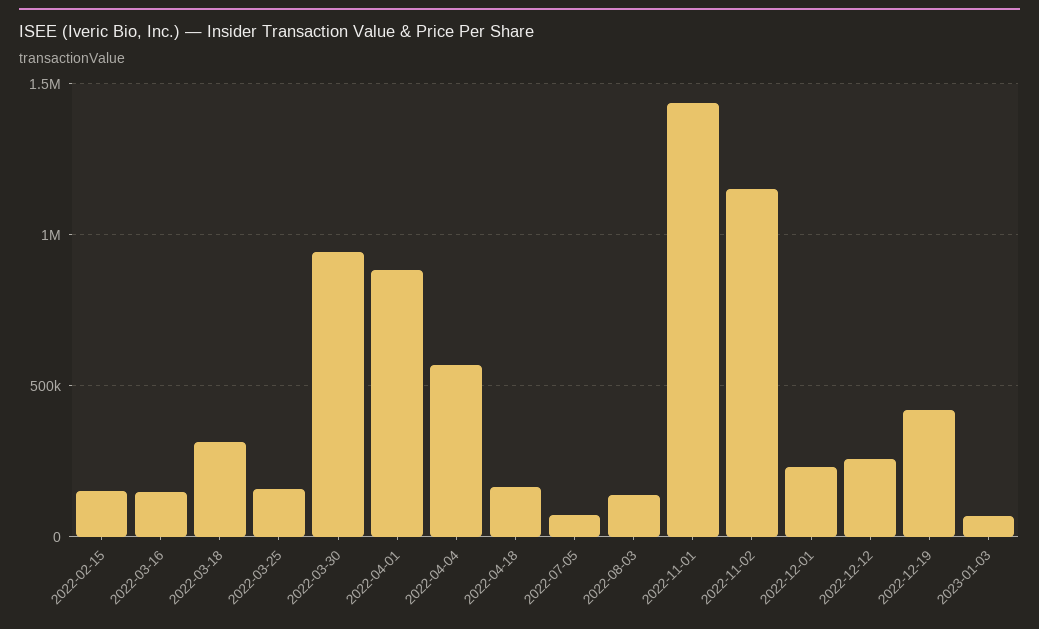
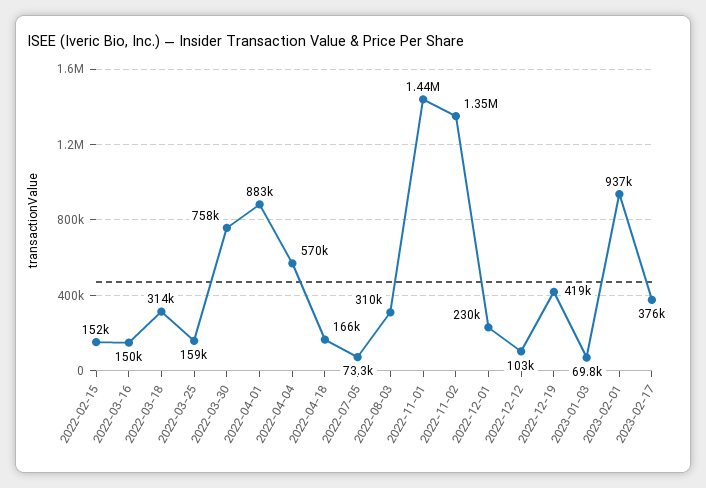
2022-03-30: 950000 -> 758000
2022-08-03: 150000 -> 310000
2022-11-02: 1150000 -> 1350000
2022-12-12: 250000 -> 103000
2023-02-01: none -> 937000
2023-02-17: none -> 376000

